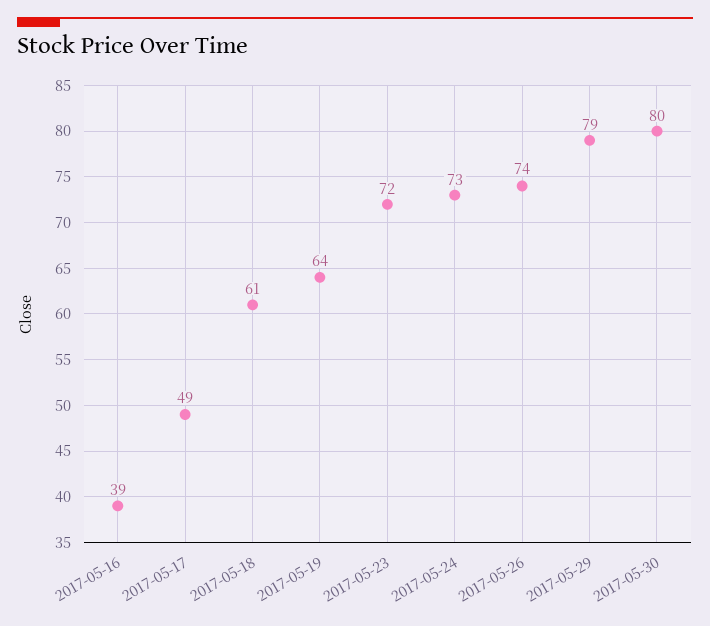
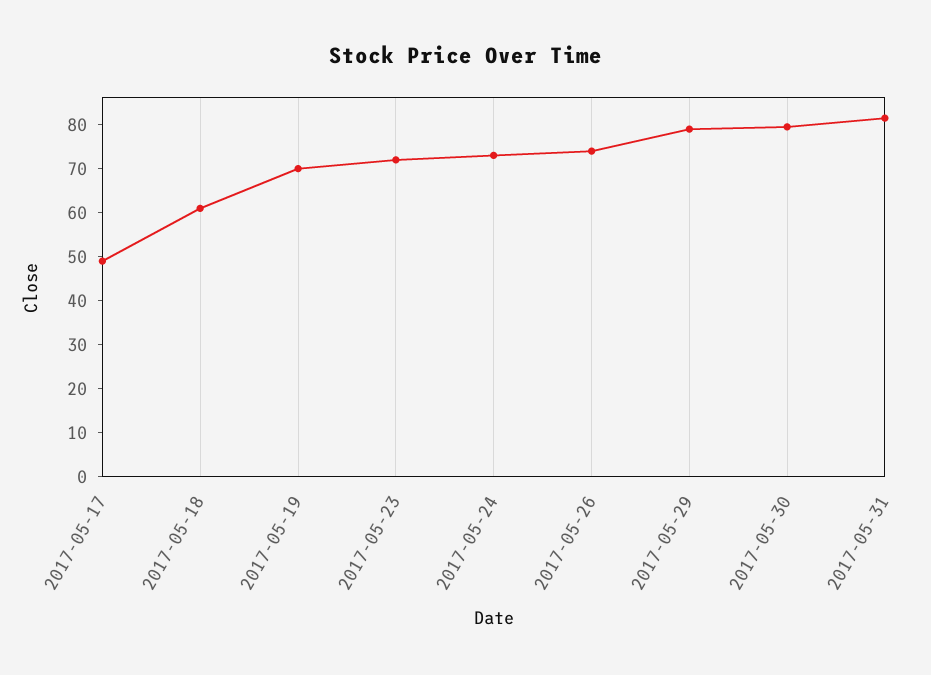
2017-05-16: 39 -> none
2017-05-19: 64 -> 70
2017-05-31: none -> 82

